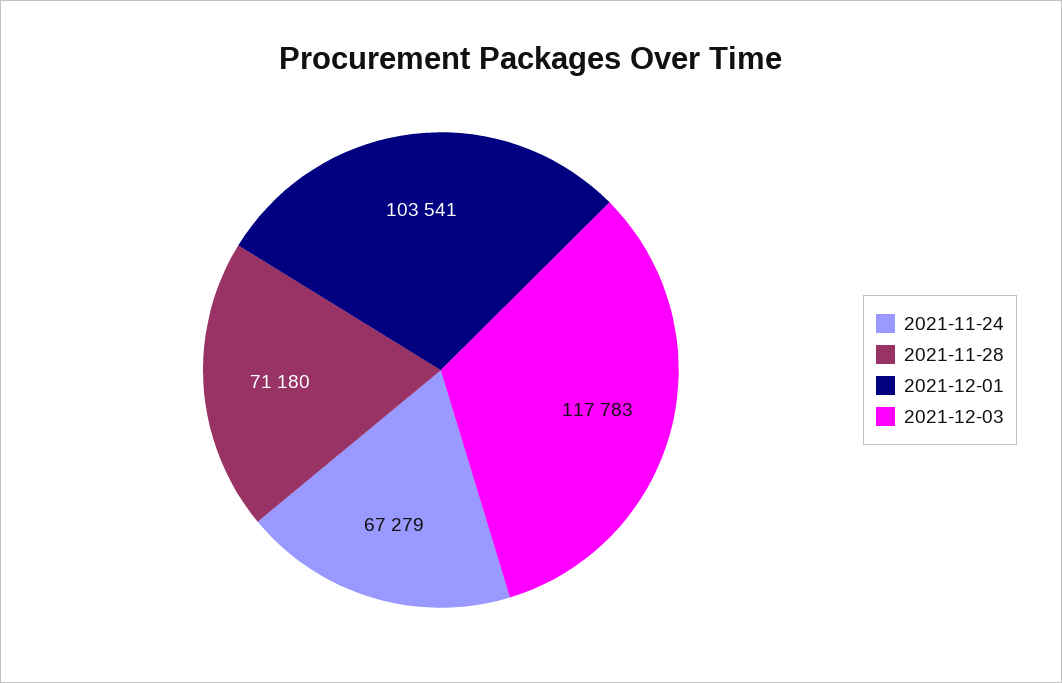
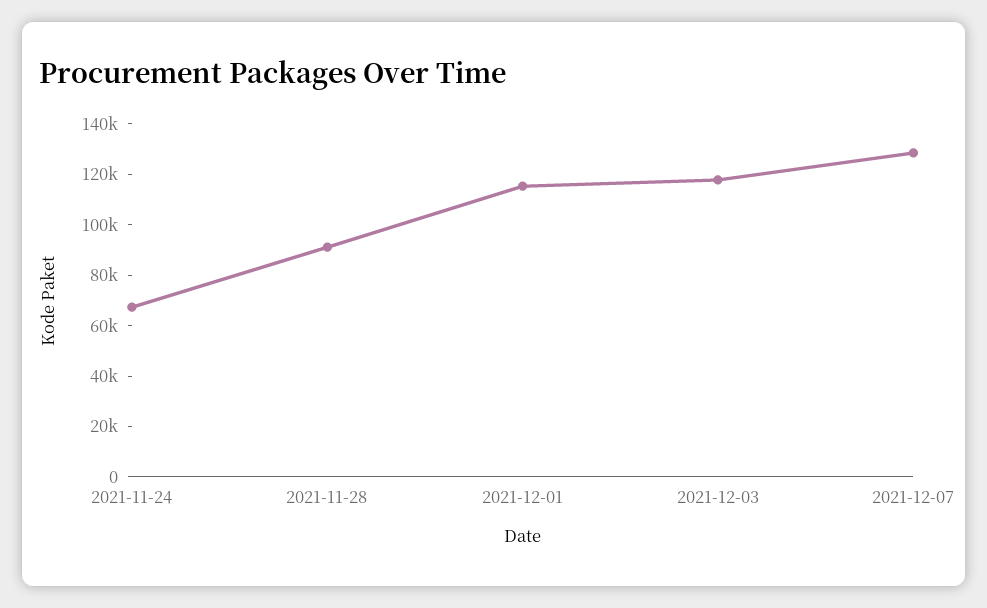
2021-11-28: 71180 -> 90000
2021-12-01: 103541 -> 115000
2021-12-07: none -> 130000

